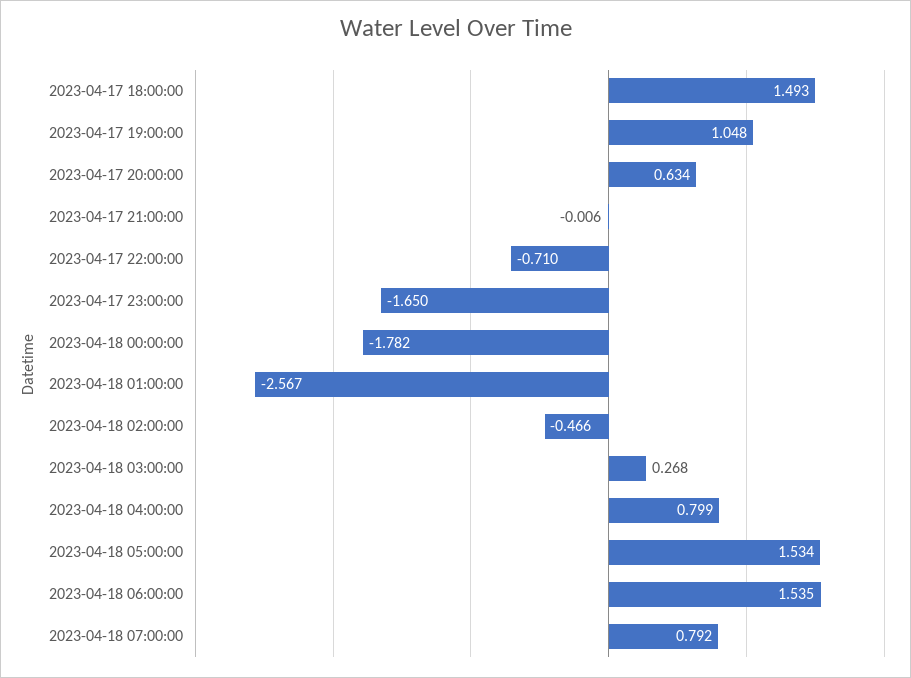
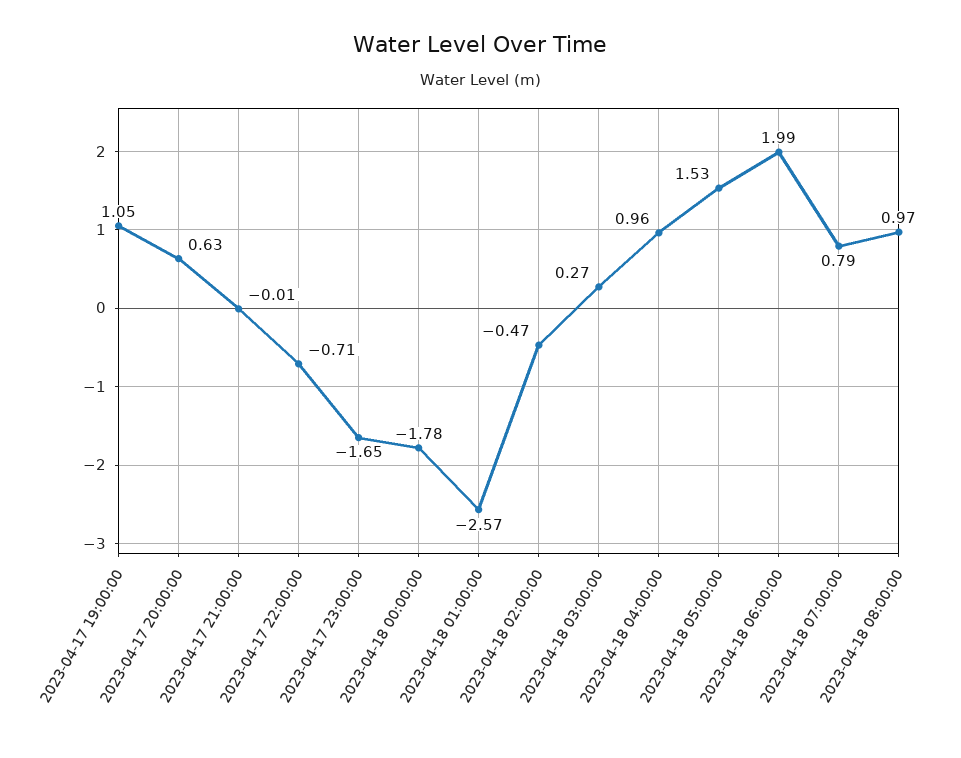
2023-04-17 18:00:00: 1.493 -> none
2023-04-18 04:00:00: 0.799 -> 0.96
2023-04-18 06:00:00: 1.535 -> 1.99
2023-04-18 08:00:00: none -> 0.97

